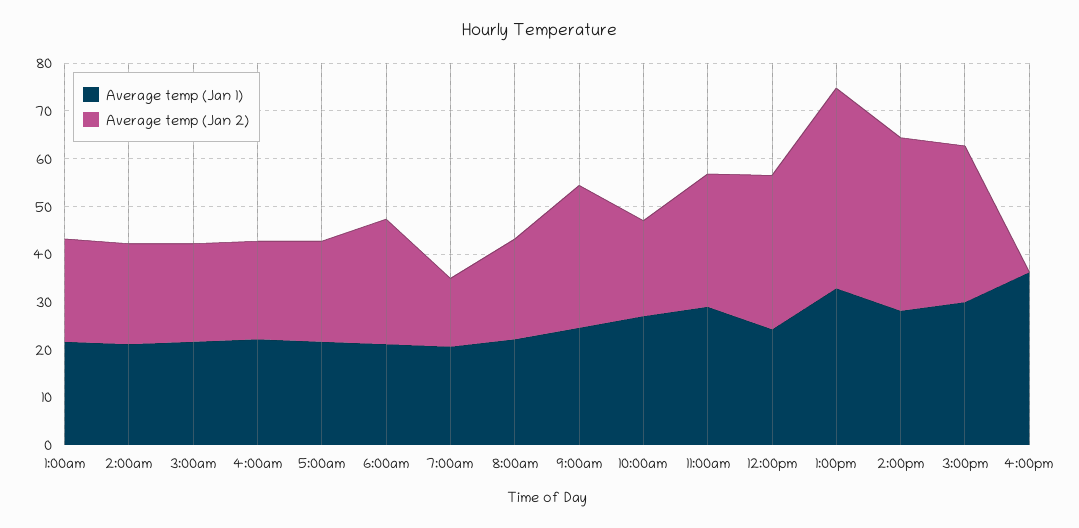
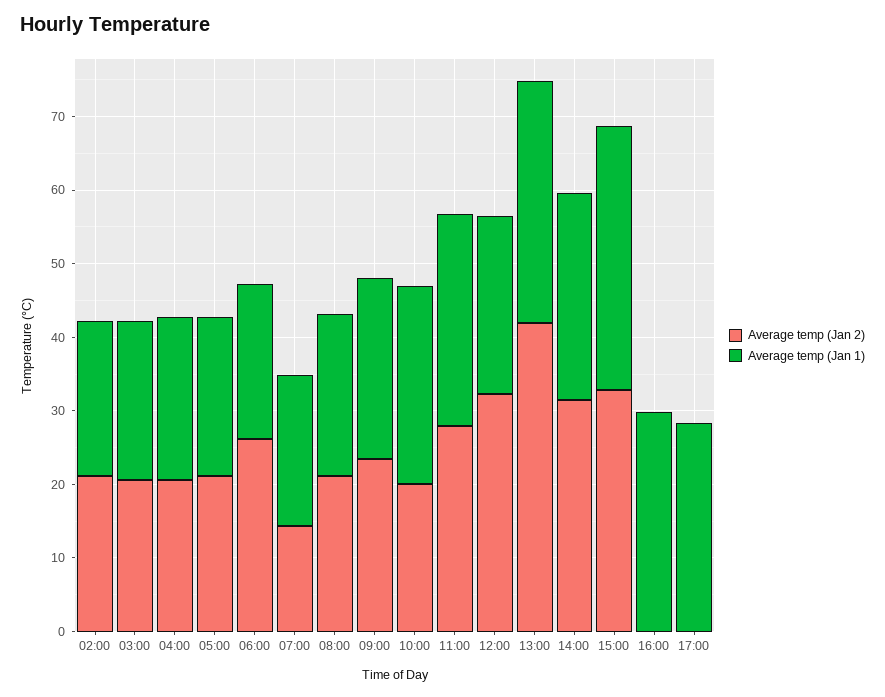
Average temp (Jan 1), 1:00am: 22 -> none
Average temp (Jan 2), 1:00am: 22 -> none
Average temp (Jan 2), 9:00am: 30 -> 24
Average temp (Jan 2), 2:00pm: 36 -> 32
Average temp (Jan 1), 3:00pm: 30 -> 36
Average temp (Jan 1), 4:00pm: 36 -> 30
Average temp (Jan 2), 17:00: none -> 0
Average temp (Jan 1), 17:00: none -> 28

